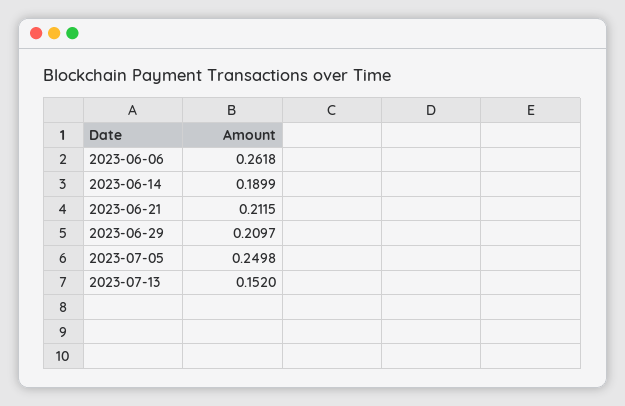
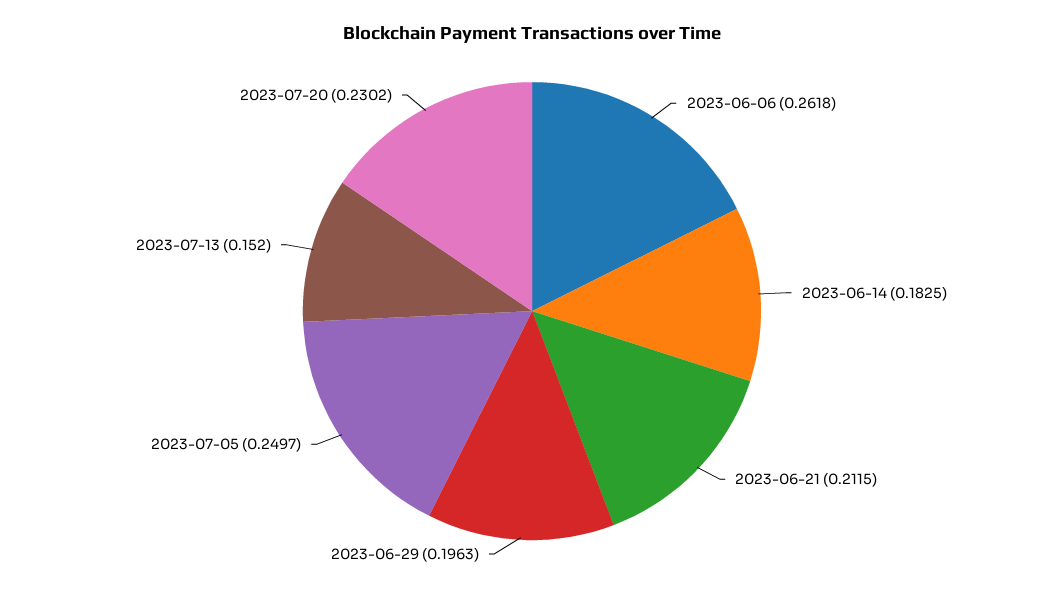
2023-06-14: 0.1899 -> 0.1825
2023-06-29: 0.2097 -> 0.1963
2023-07-05: 0.2498 -> 0.2497
2023-07-20: none -> 0.2302

